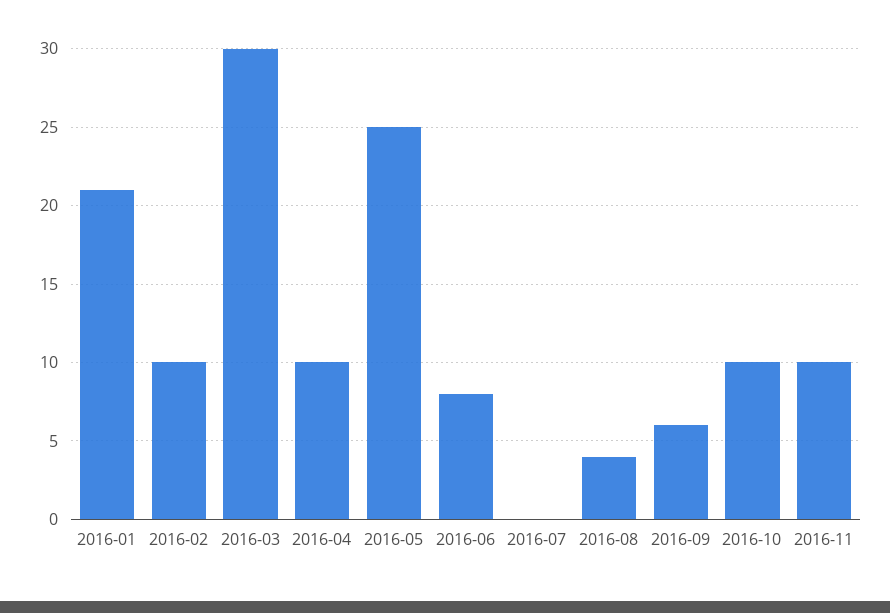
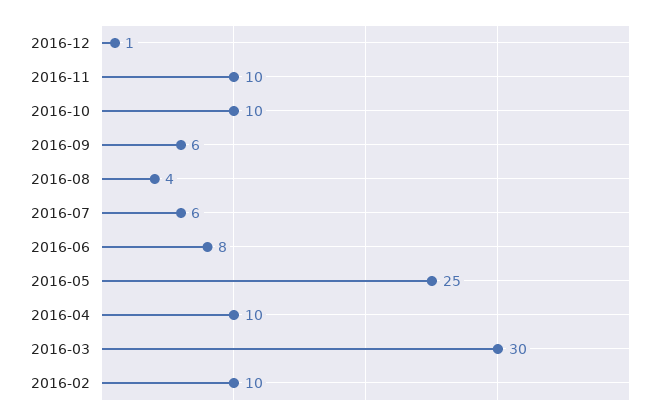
2016-01: 21 -> none
2016-07: 0 -> 6
2016-12: none -> 1

